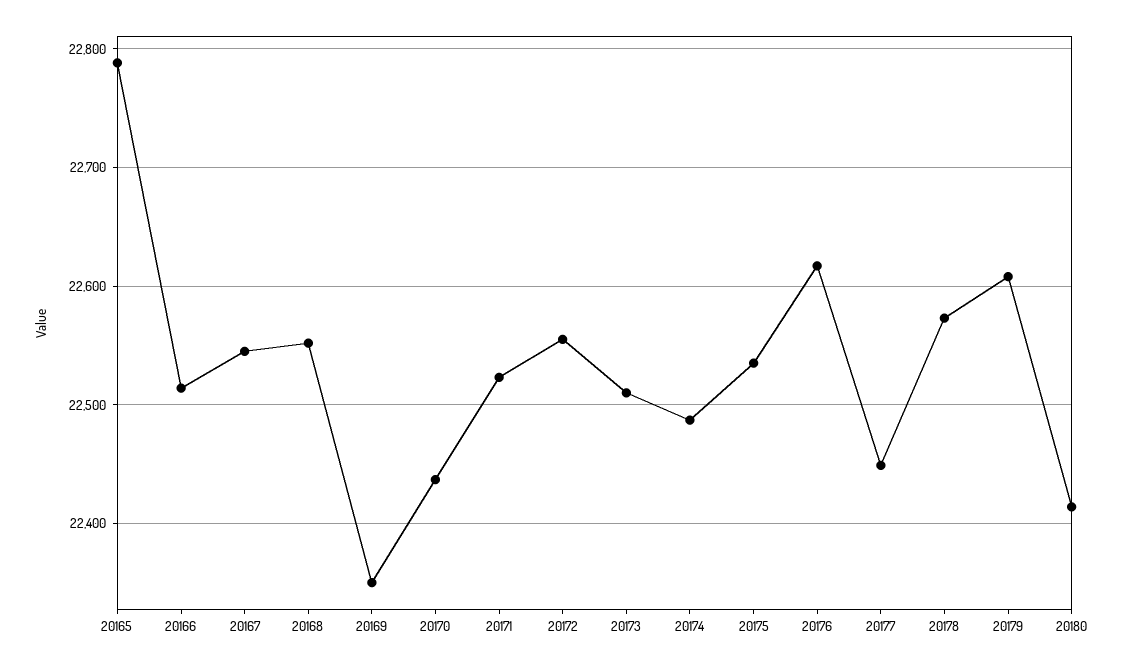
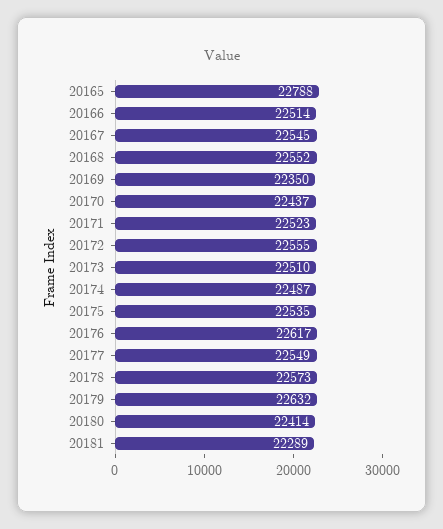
20177: 22450 -> 22549
20179: 22610 -> 22632
20181: none -> 22289

